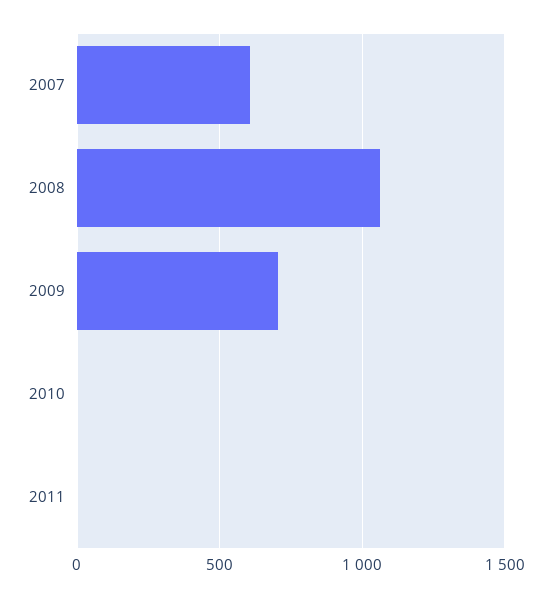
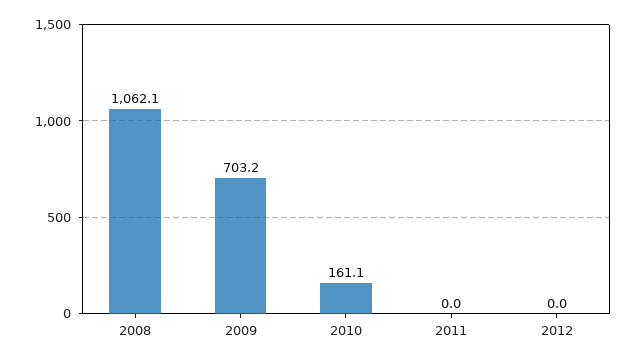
2007: 600 -> none
2010: 0 -> 161.1
2012: none -> 0

